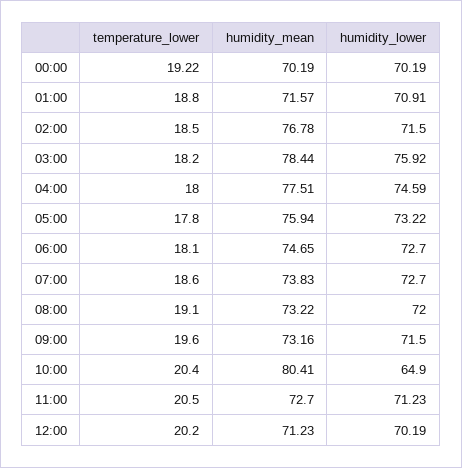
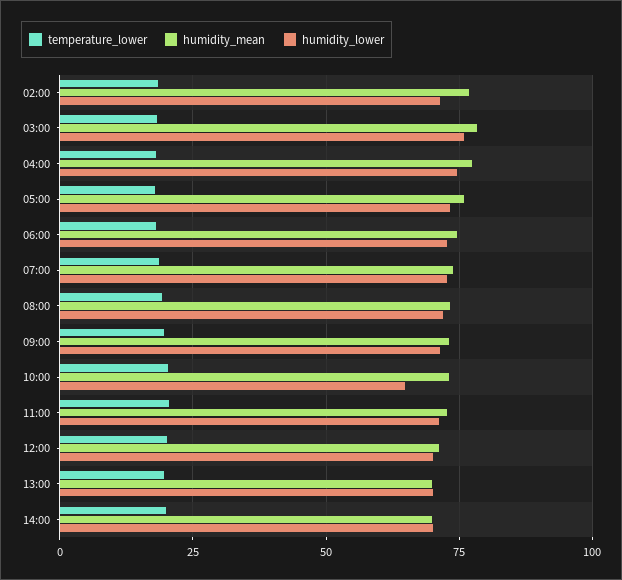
temperature_lower, 00:00: 19.22 -> none
humidity_mean, 00:00: 70.19 -> none
humidity_lower, 00:00: 70.19 -> none
temperature_lower, 01:00: 18.8 -> none
humidity_mean, 01:00: 71.57 -> none
humidity_lower, 01:00: 70.91 -> none
humidity_mean, 10:00: 80.41 -> 72.5
temperature_lower, 13:00: none -> 20
humidity_mean, 13:00: none -> 70
humidity_lower, 13:00: none -> 70
temperature_lower, 14:00: none -> 20
humidity_mean, 14:00: none -> 70
humidity_lower, 14:00: none -> 70

